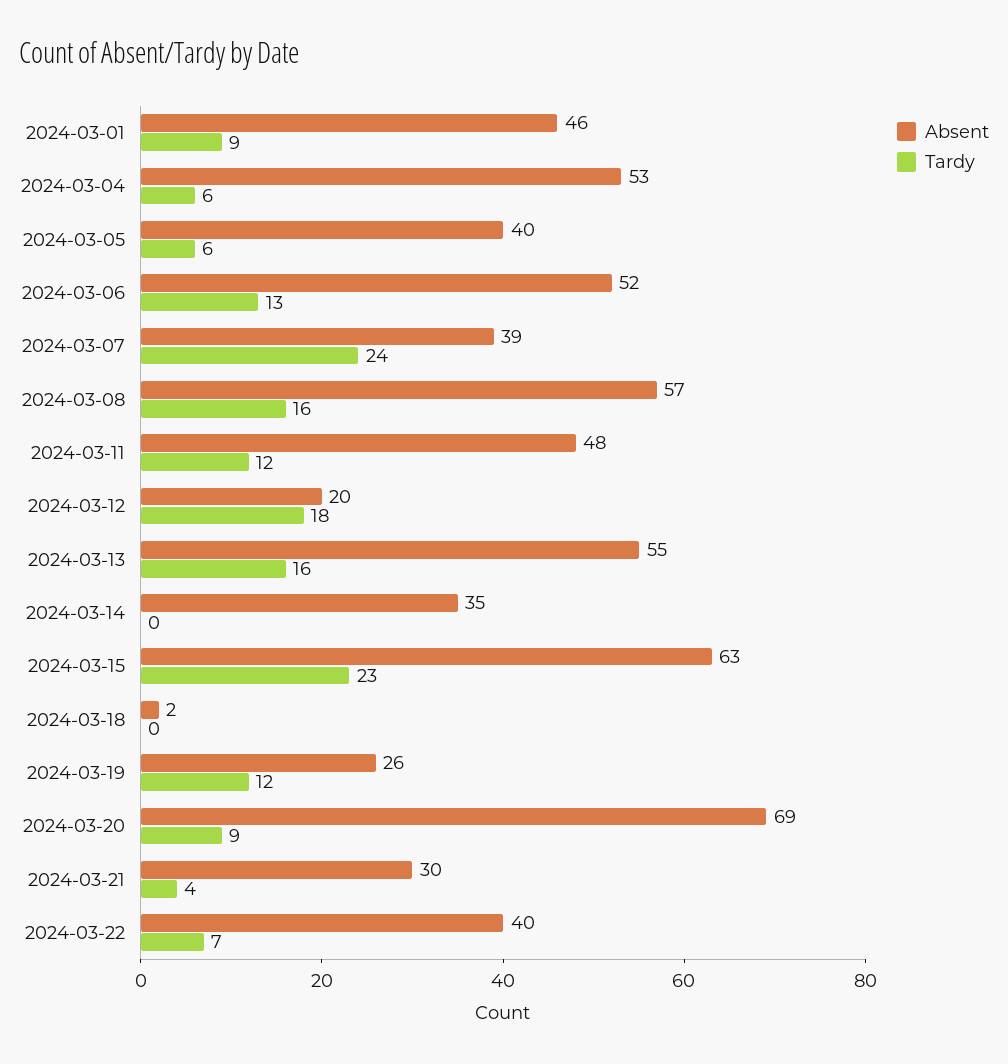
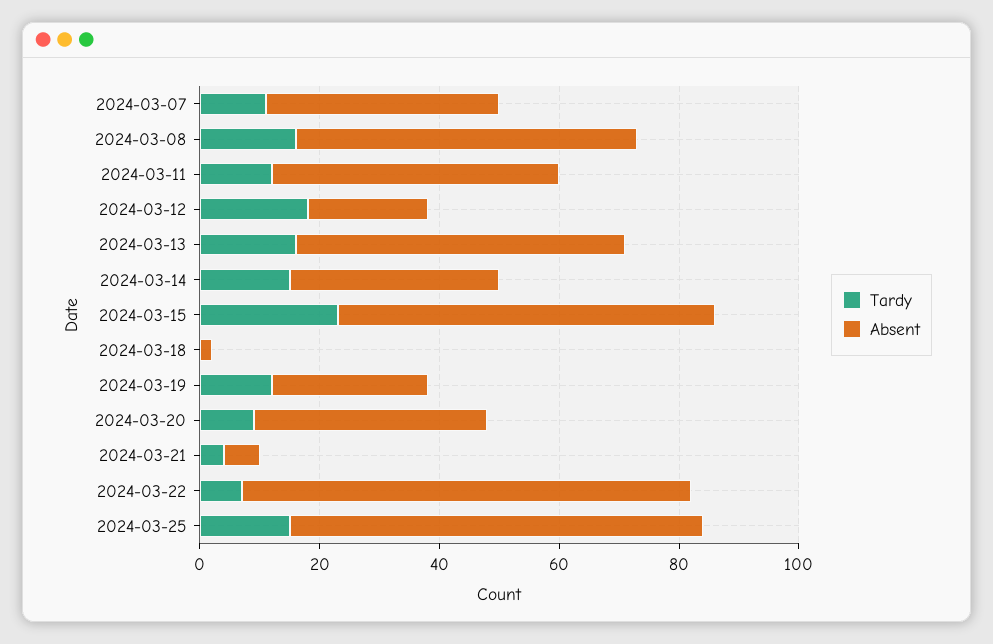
Absent, 2024-03-01: 46 -> none
Tardy, 2024-03-01: 9 -> none
Absent, 2024-03-04: 53 -> none
Tardy, 2024-03-04: 6 -> none
Absent, 2024-03-05: 40 -> none
Tardy, 2024-03-05: 6 -> none
Absent, 2024-03-06: 52 -> none
Tardy, 2024-03-06: 13 -> none
Tardy, 2024-03-07: 24 -> 10
Tardy, 2024-03-14: 0 -> 15
Absent, 2024-03-20: 69 -> 40
Absent, 2024-03-21: 30 -> 5
Absent, 2024-03-22: 40 -> 75
Tardy, 2024-03-25: none -> 15
Absent, 2024-03-25: none -> 70

